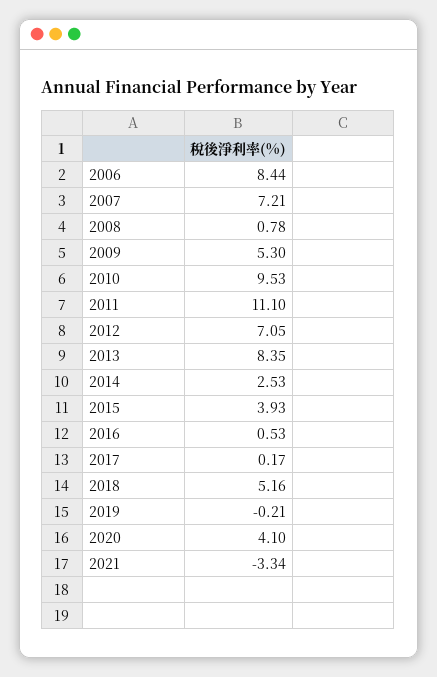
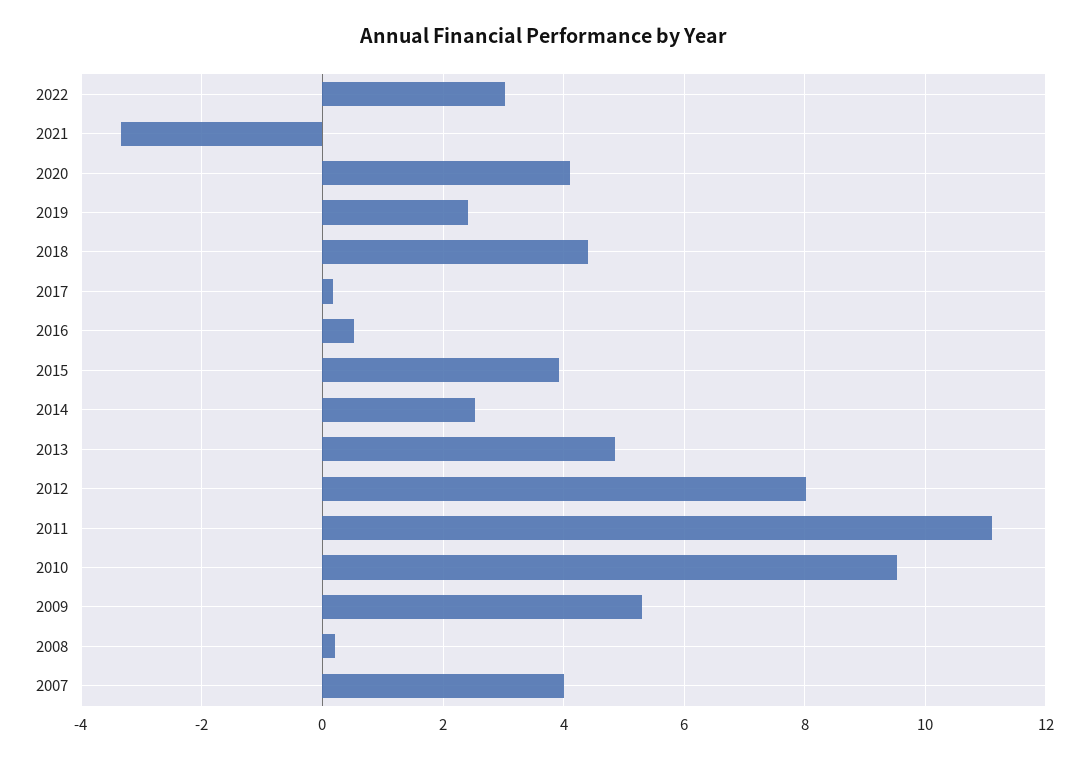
2006: 8.44 -> none
2007: 7.21 -> 4
2008: 0.78 -> 0.2
2012: 7.05 -> 8
2013: 8.35 -> 4.8
2018: 5.16 -> 4.4
2019: -0.21 -> 2.4
2022: none -> 3

